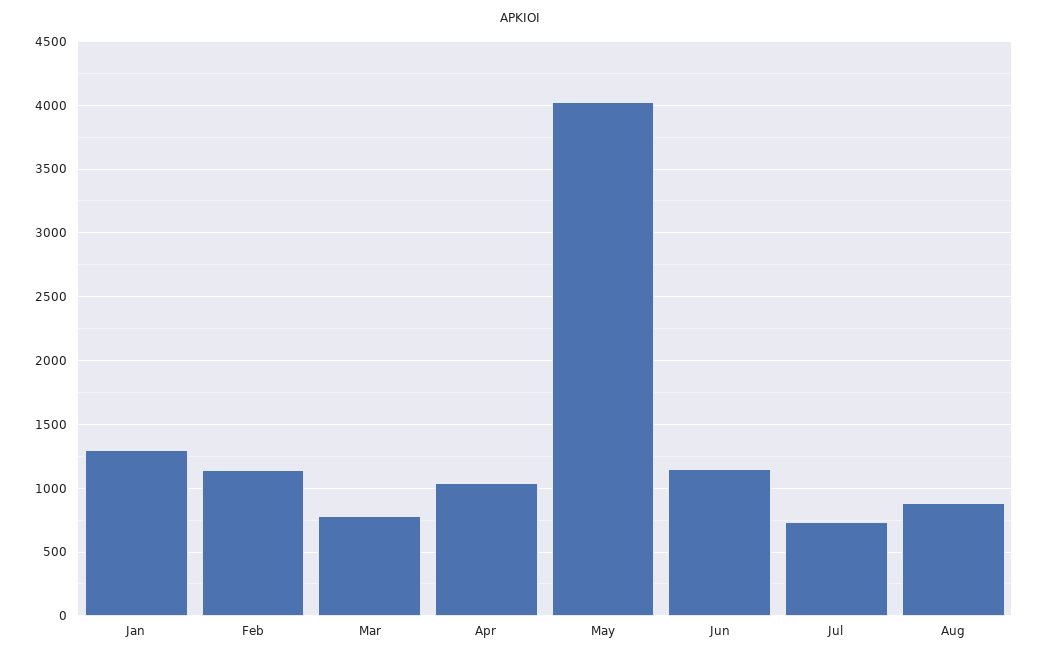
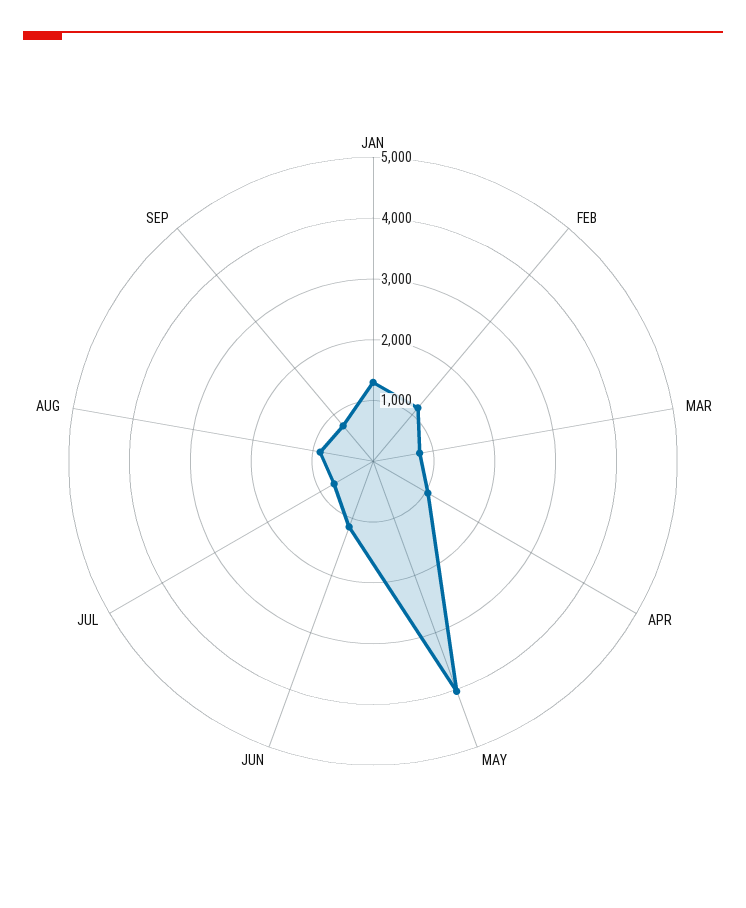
SEP: none -> 800

